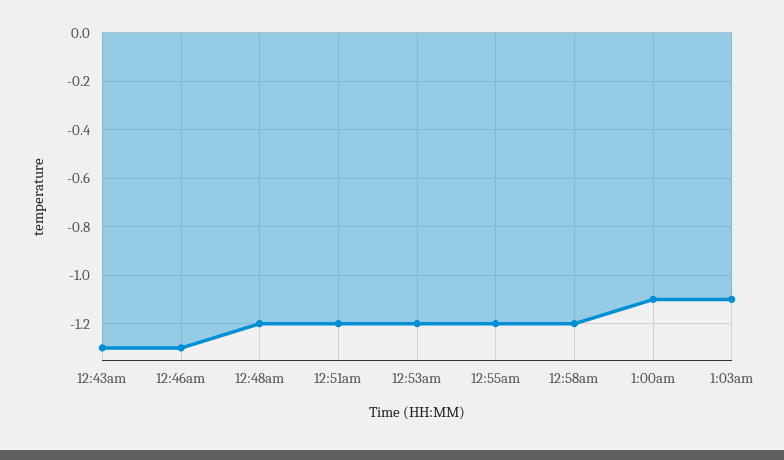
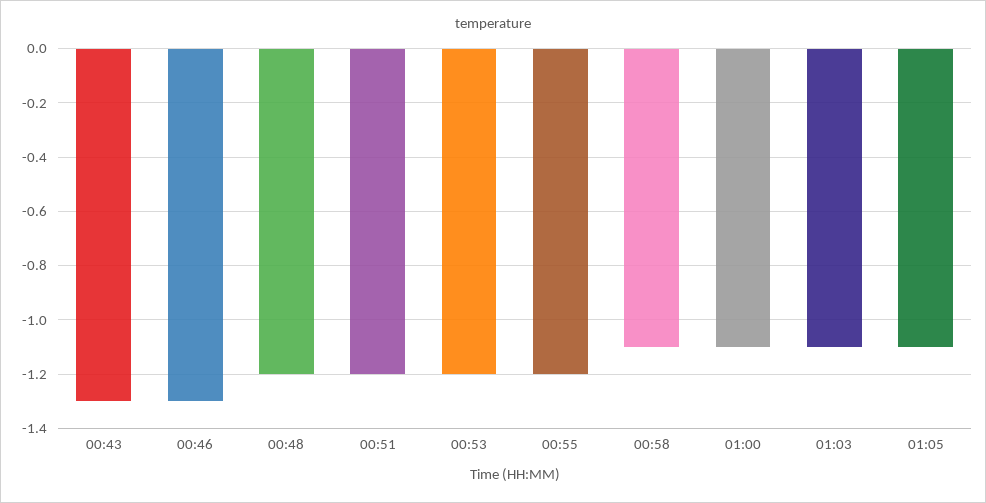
12:58am: -1.2 -> -1.1
01:05: none -> -1.1

